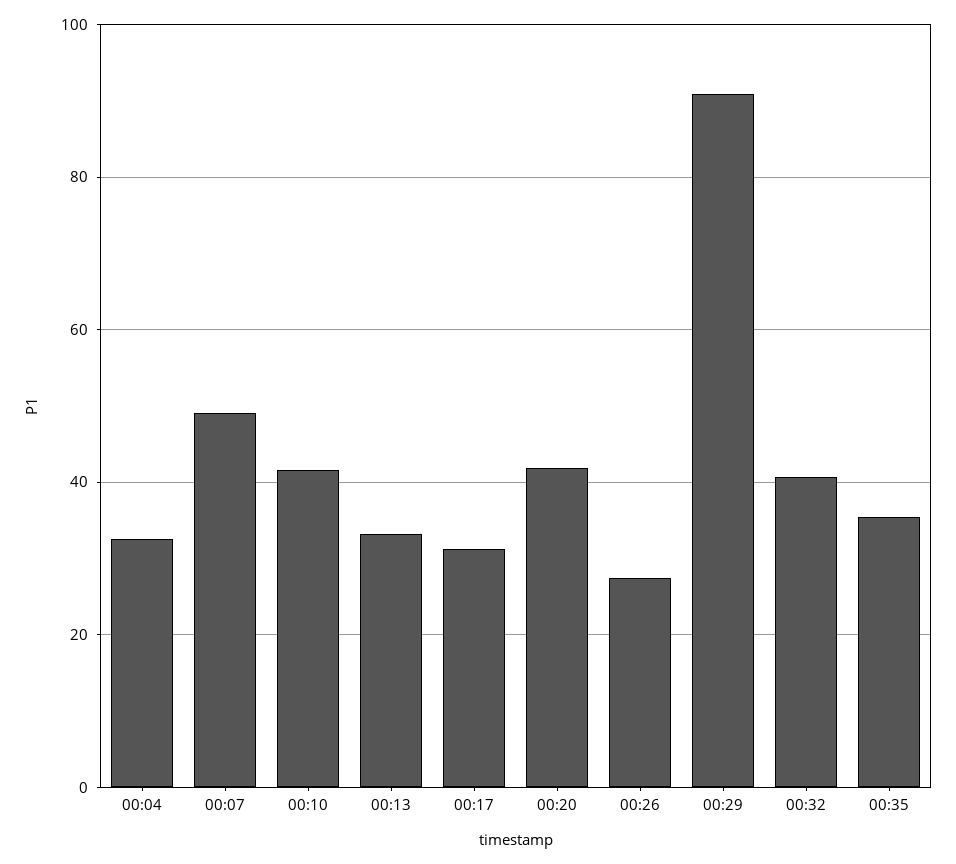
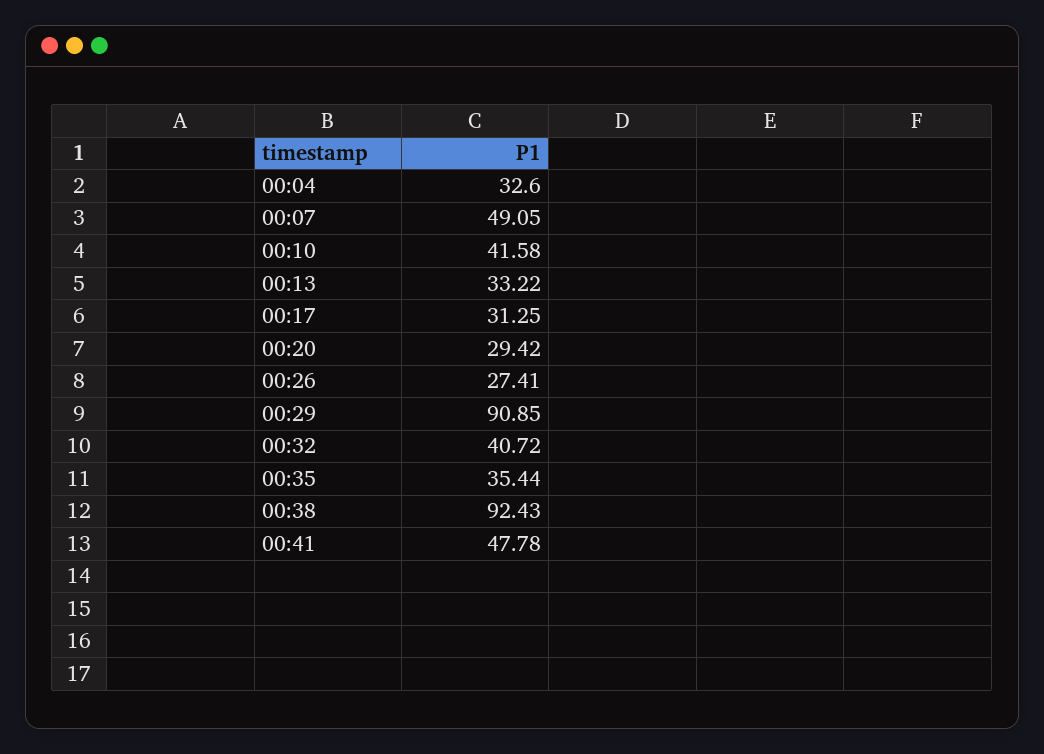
00:20: 42 -> 29.42
00:38: none -> 92.43
00:41: none -> 47.78

